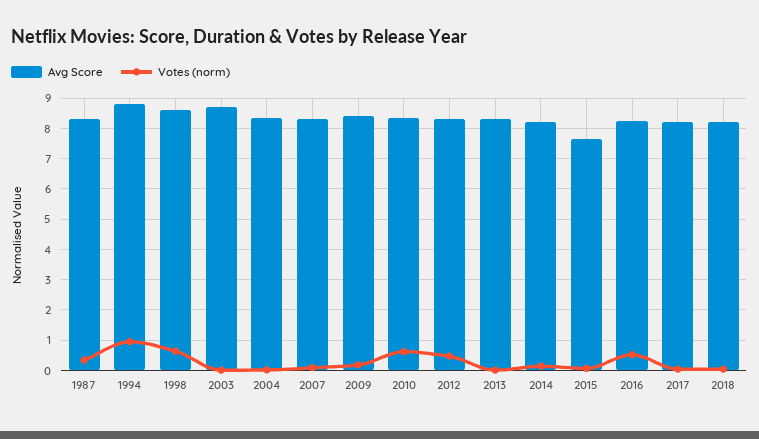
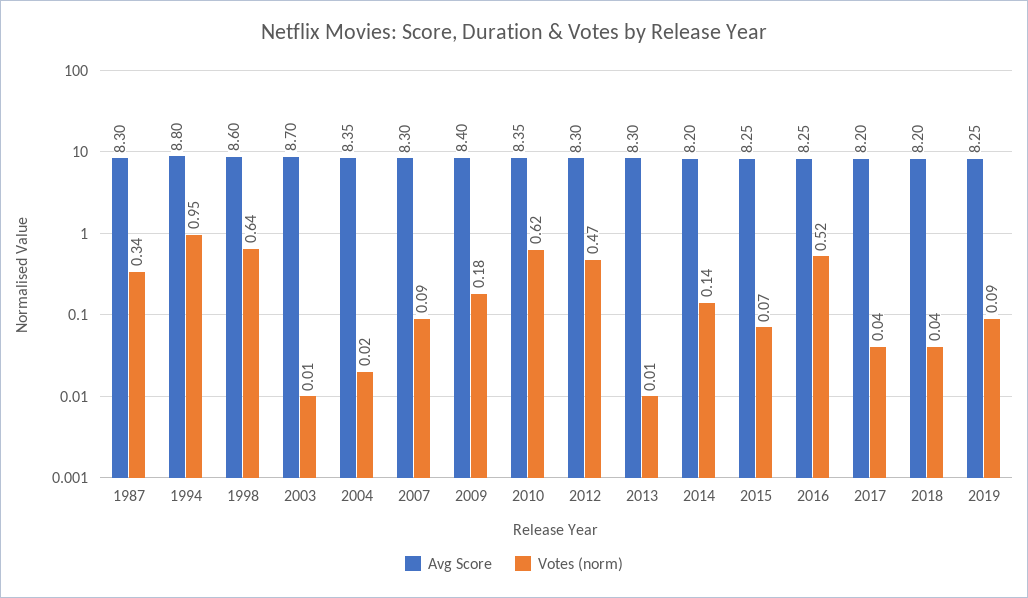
Avg Score, 2015: 7.6 -> 8.25
Avg Score, 2019: none -> 8.25
Votes (norm), 2019: none -> 0.09

